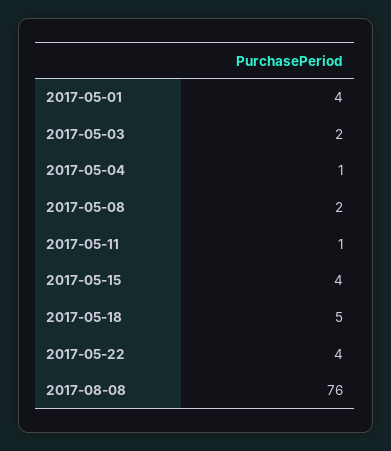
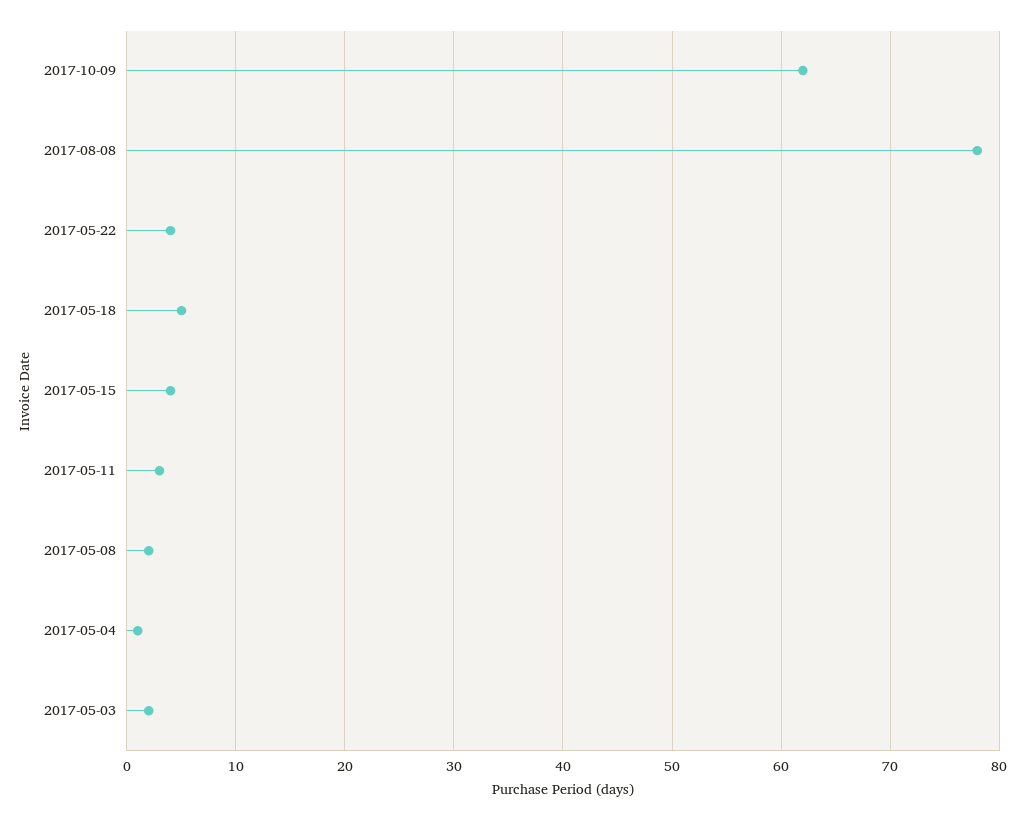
2017-05-01: 4 -> none
2017-05-11: 1 -> 3
2017-08-08: 76 -> 78
2017-10-09: none -> 62

